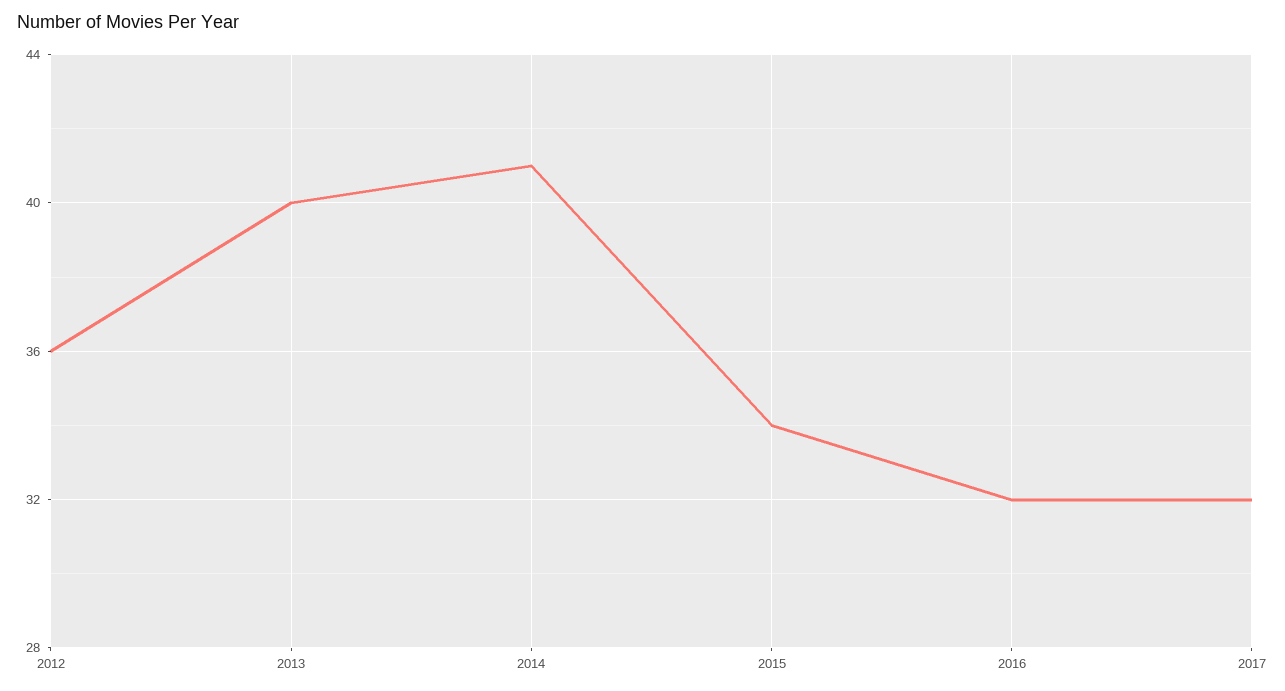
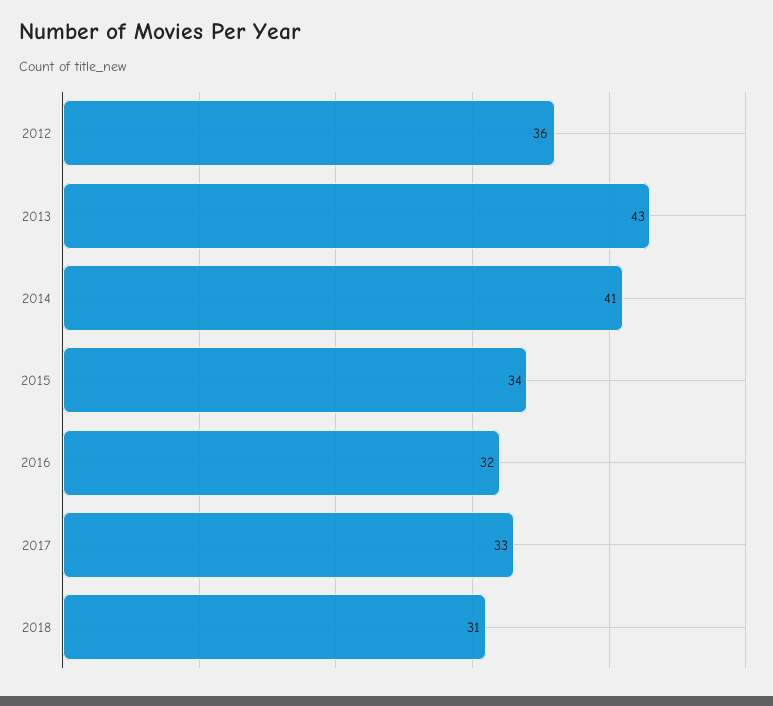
2013: 40 -> 43
2017: 32 -> 33
2018: none -> 31

